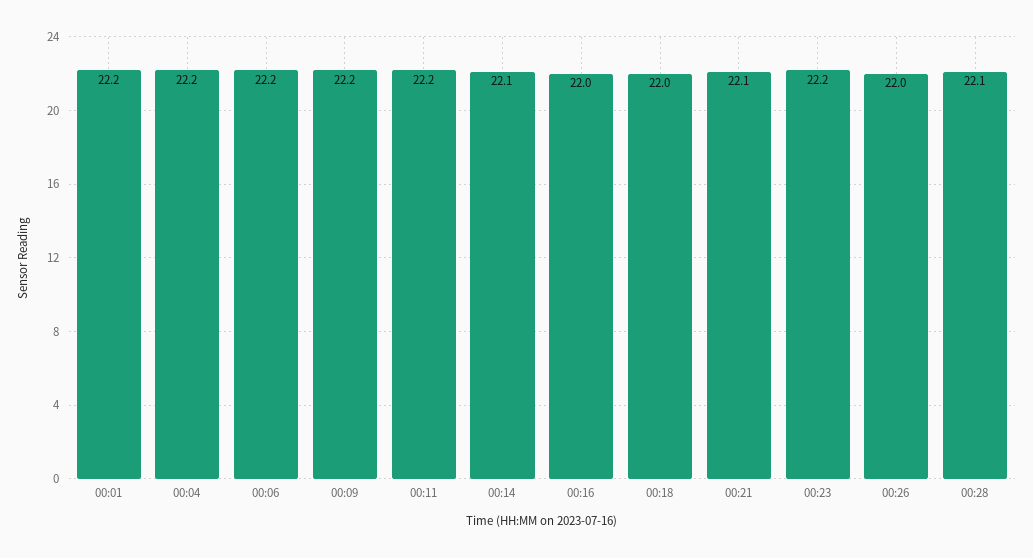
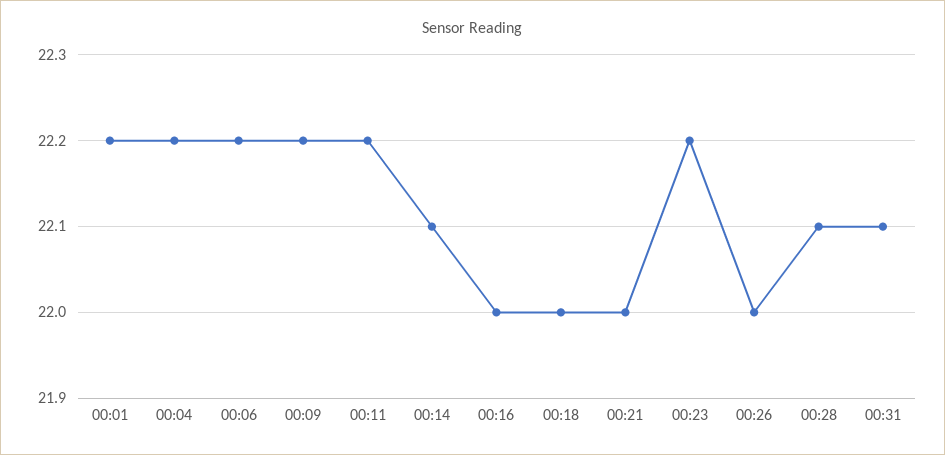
00:21: 22.1 -> 22
00:31: none -> 22.1

